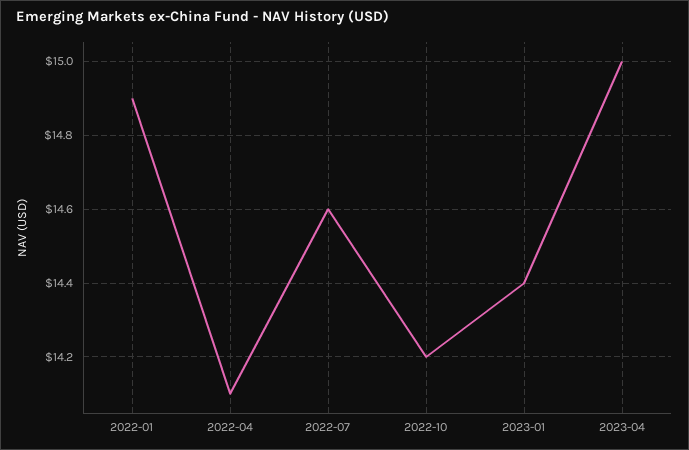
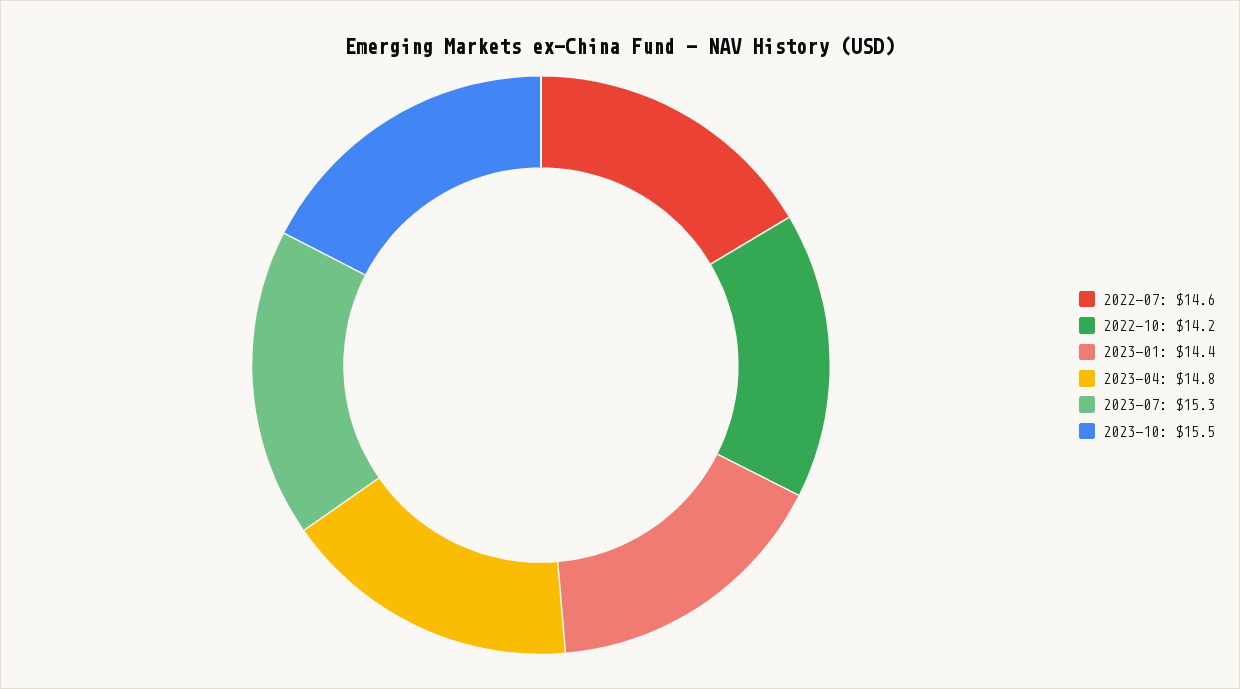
2022-01: 14.9 -> none
2022-04: 14.1 -> none
2023-04: 15 -> 14.8
2023-07: none -> 15.3
2023-10: none -> 15.5

